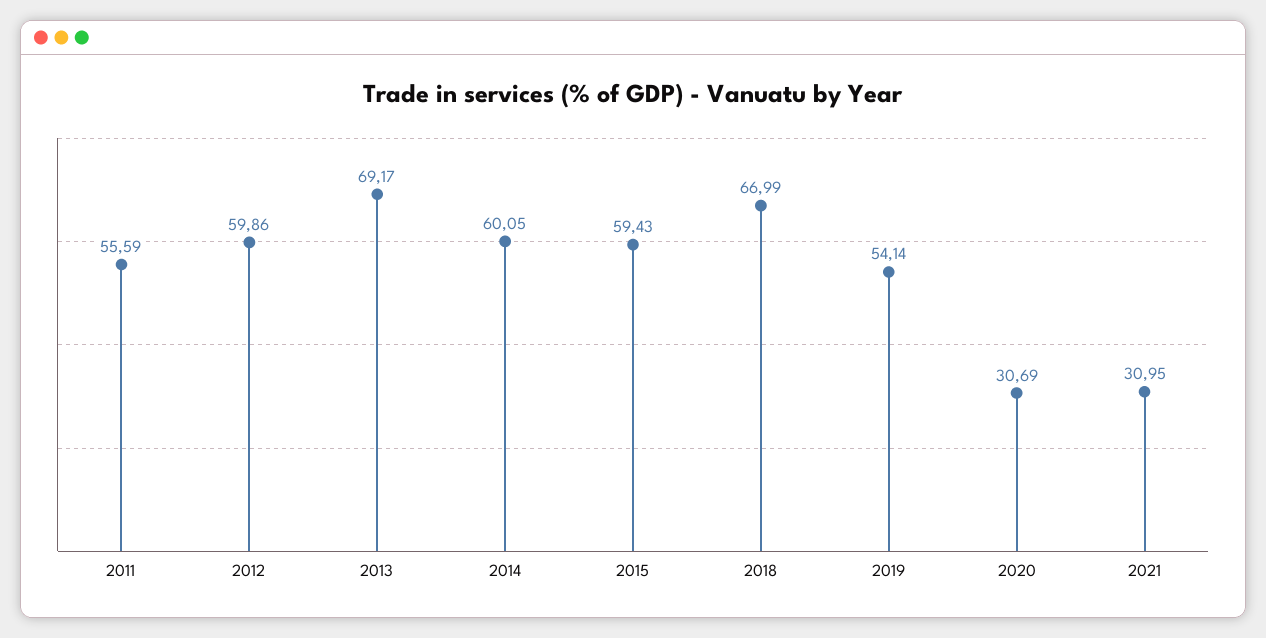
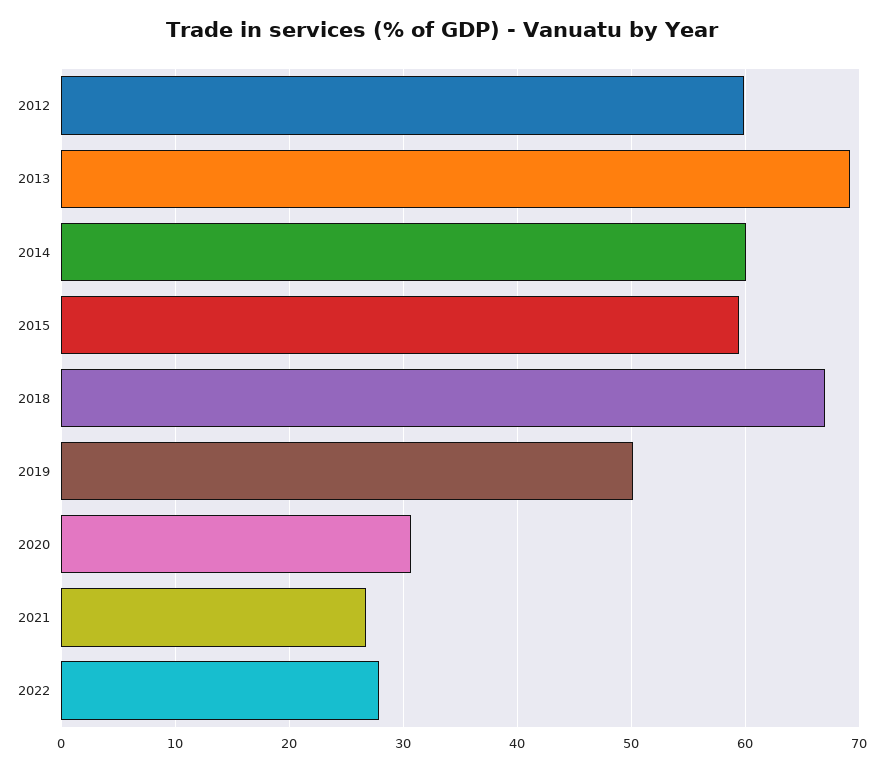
2011: 55.59 -> none
2019: 54.14 -> 50
2021: 30.95 -> 27
2022: none -> 28

